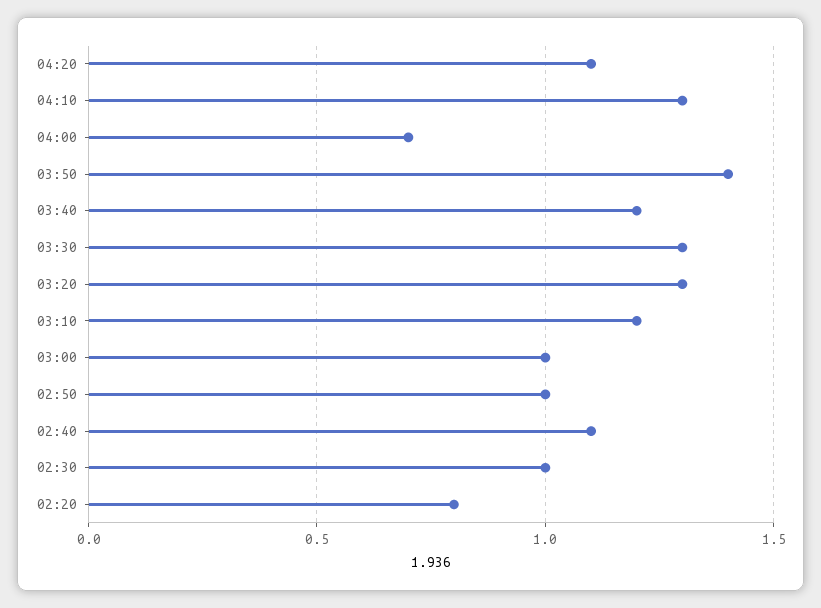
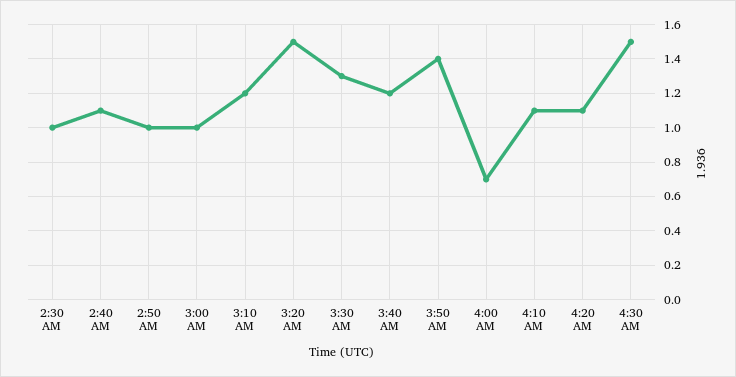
04:10: 1.3 -> 1.1
03:20: 1.3 -> 1.5
02:20: 0.8 -> none
4:30 AM: none -> 1.5

